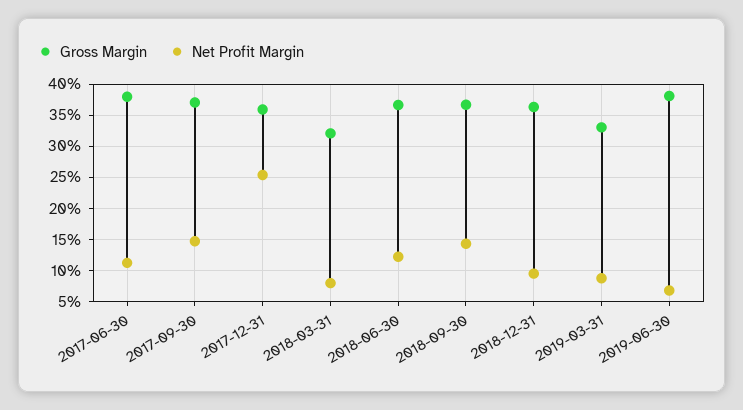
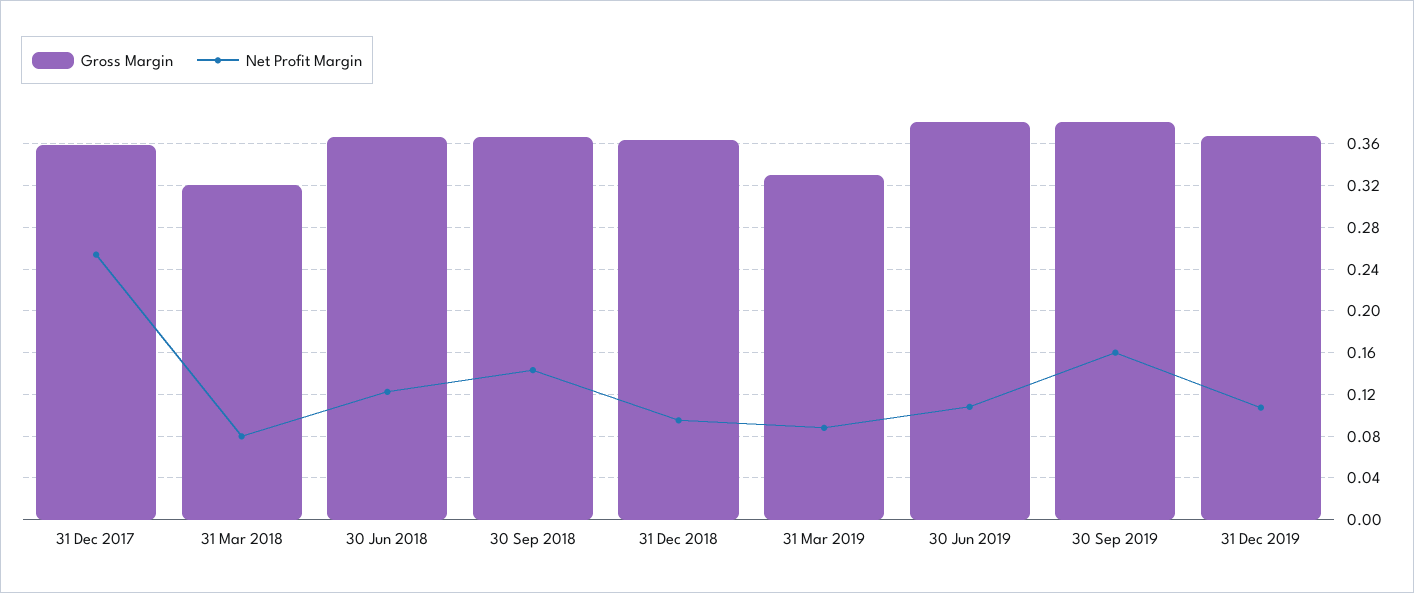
Gross Margin, 2017-06-30: 0.38 -> none
Net Profit Margin, 2017-06-30: 0.11 -> none
Gross Margin, 2017-09-30: 0.37 -> none
Net Profit Margin, 2017-09-30: 0.15 -> none
Net Profit Margin, 2019-06-30: 0.07 -> 0.11
Gross Margin, 30 Sep 2019: none -> 0.38
Net Profit Margin, 30 Sep 2019: none -> 0.16
Gross Margin, 31 Dec 2019: none -> 0.37
Net Profit Margin, 31 Dec 2019: none -> 0.11

